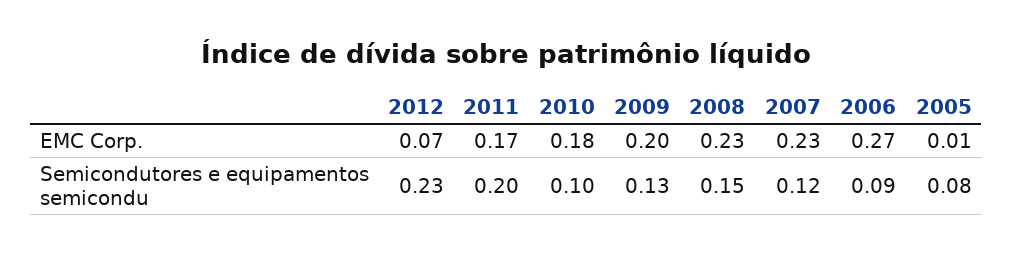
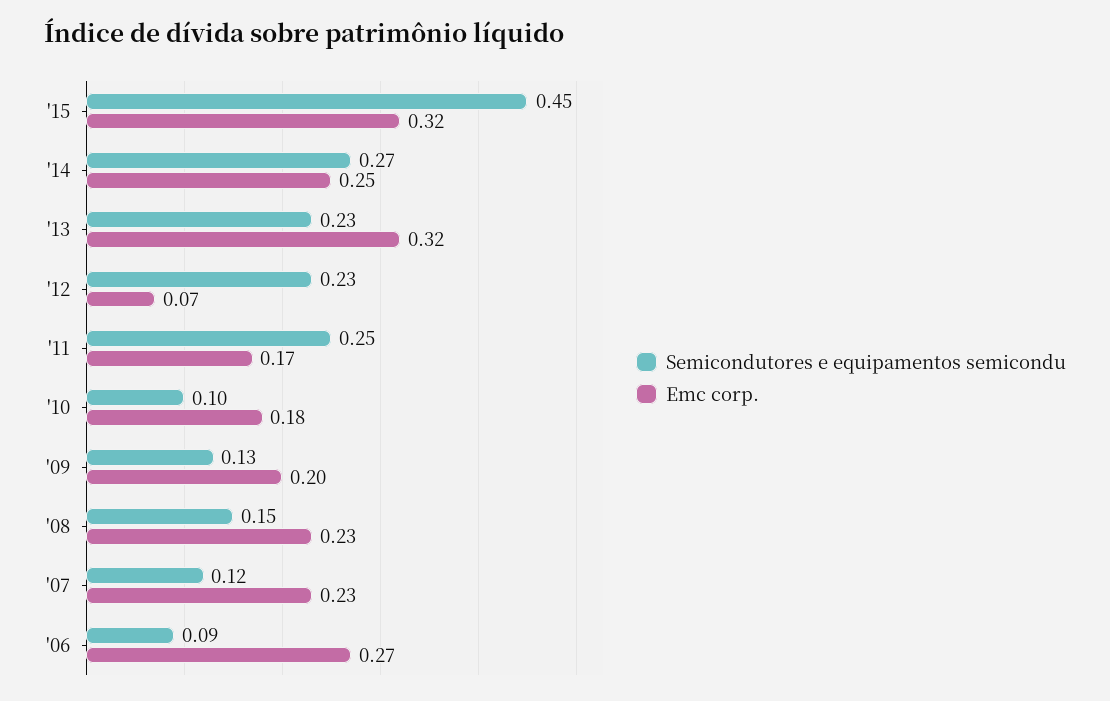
EMC Corp., 2005: 0.01 -> none
Semicondutores e equipamentos semicondu, 2011: 0.2 -> 0.25
Semicondutores e equipamentos semicondu, 2005: 0.08 -> none
Semicondutores e equipamentos semicondu, '15: none -> 0.45
EMC Corp., '15: none -> 0.32
Semicondutores e equipamentos semicondu, '14: none -> 0.27
EMC Corp., '14: none -> 0.25
Semicondutores e equipamentos semicondu, '13: none -> 0.23
EMC Corp., '13: none -> 0.32

